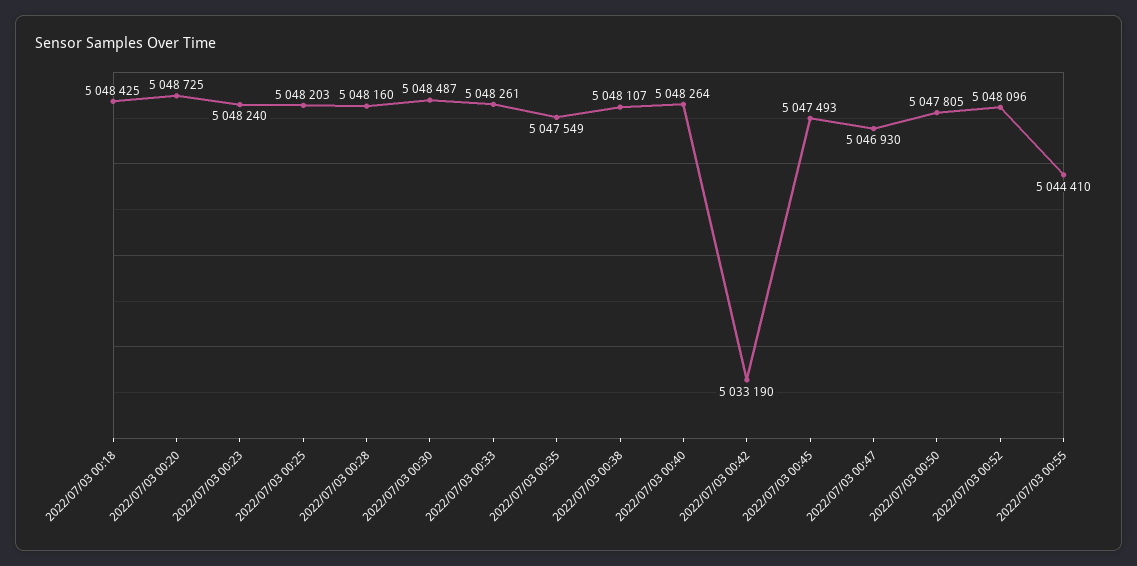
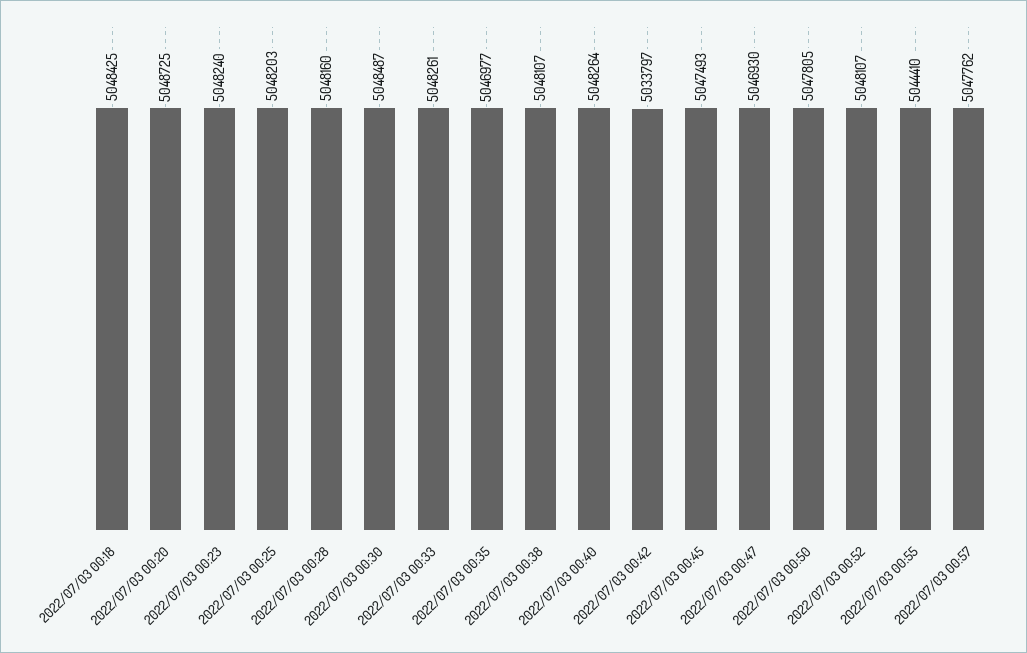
2022/07/03 00:35: 5047549 -> 5046977
2022/07/03 00:42: 5033190 -> 5033797
2022/07/03 00:52: 5048096 -> 5048107
2022/07/03 00:57: none -> 5047762

